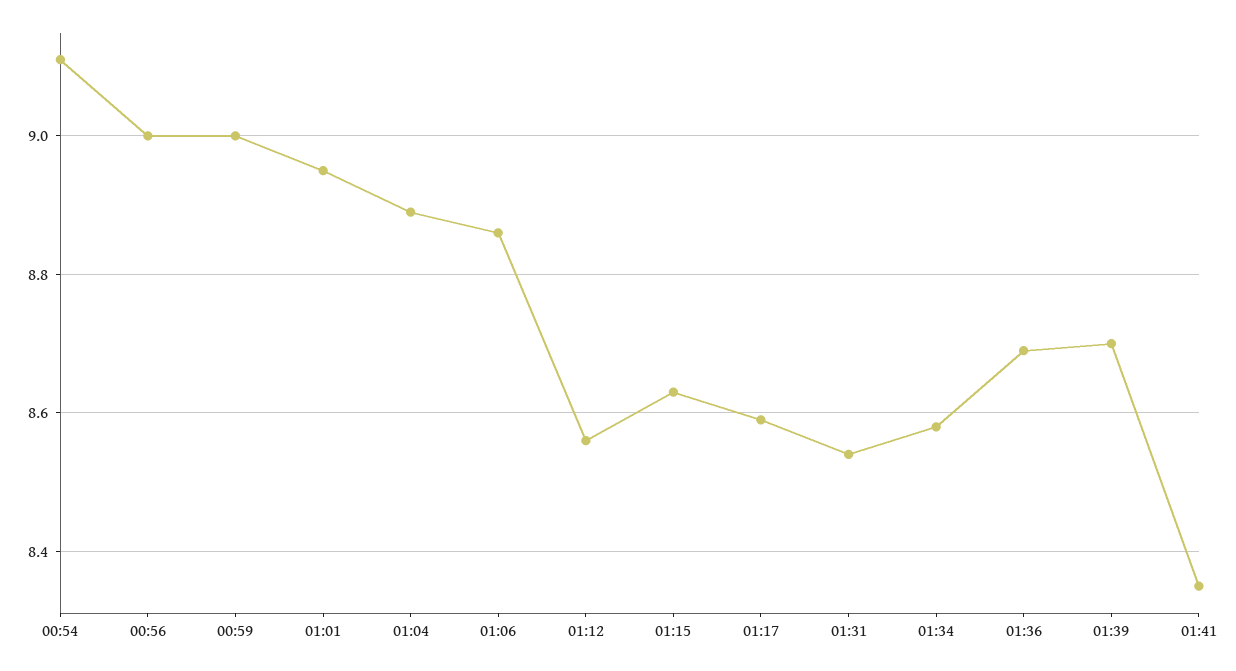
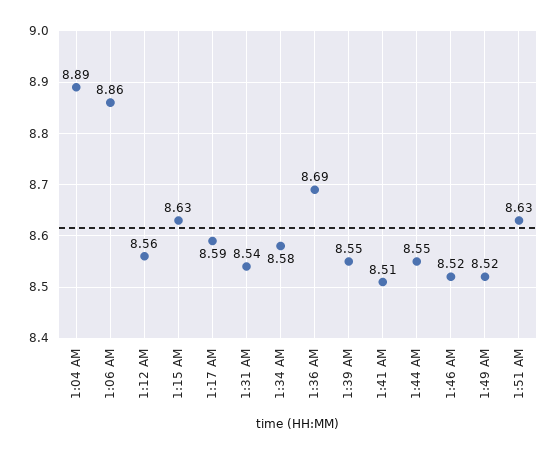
00:54: 9.1 -> none
00:56: 9 -> none
00:59: 9 -> none
01:01: 8.95 -> none
01:39: 8.7 -> 8.55
01:41: 8.35 -> 8.51
1:44 AM: none -> 8.55
1:46 AM: none -> 8.52
1:49 AM: none -> 8.52
1:51 AM: none -> 8.63

